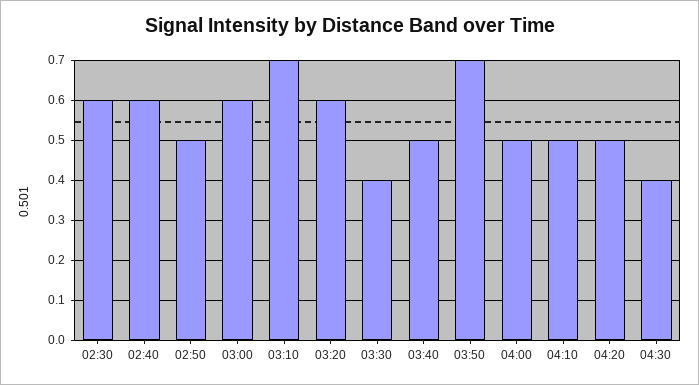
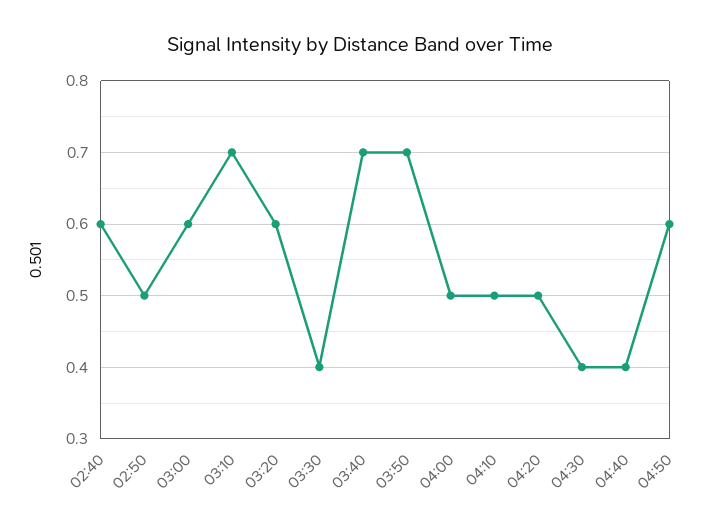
02:30: 0.6 -> none
03:40: 0.5 -> 0.7
04:40: none -> 0.4
04:50: none -> 0.6

